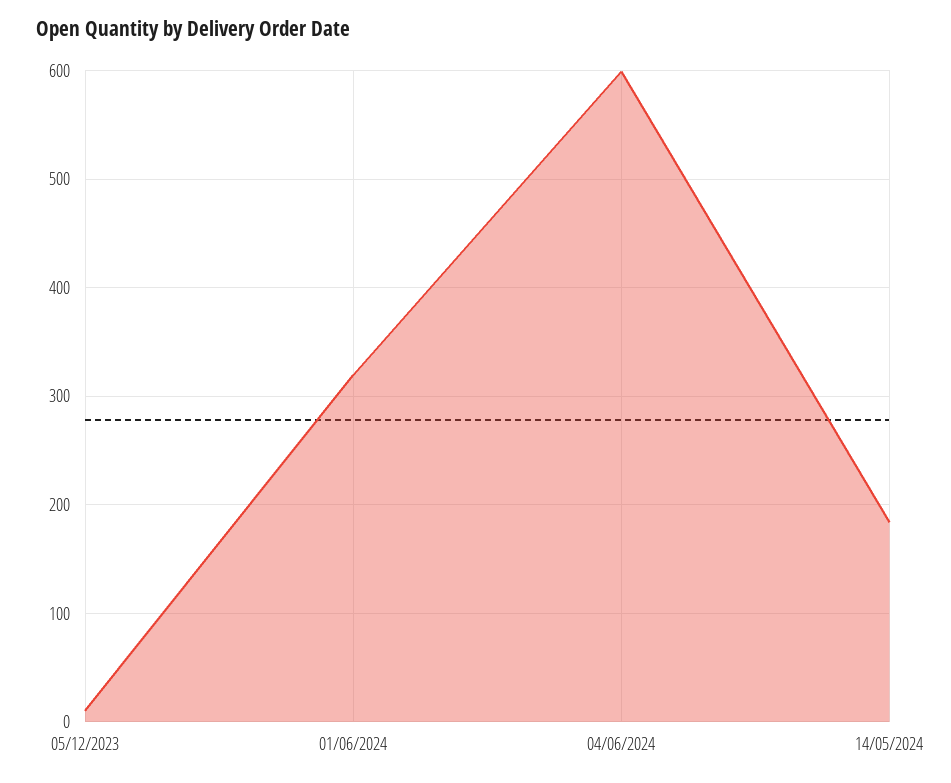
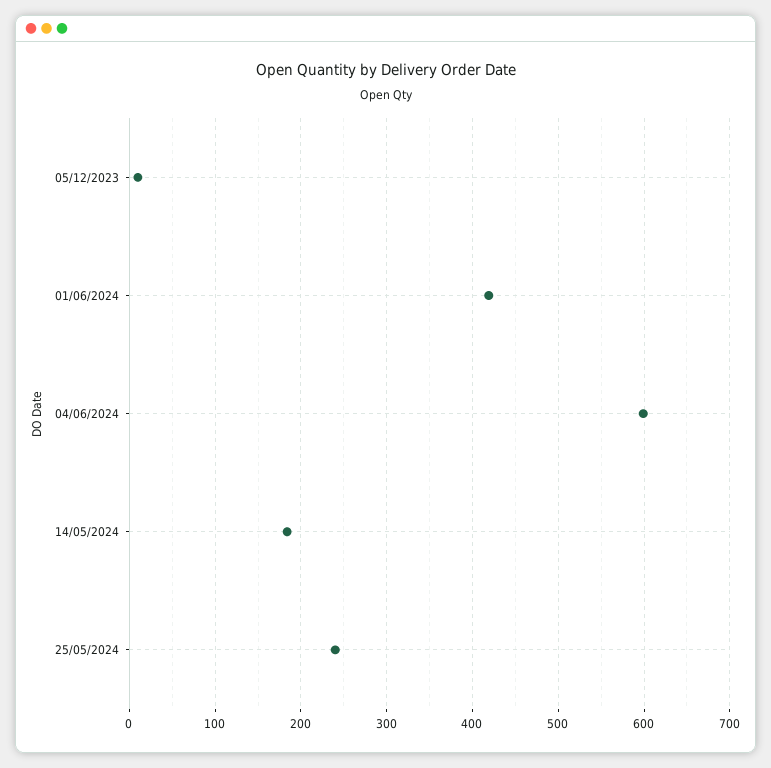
01/06/2024: 320 -> 420
25/05/2024: none -> 240

